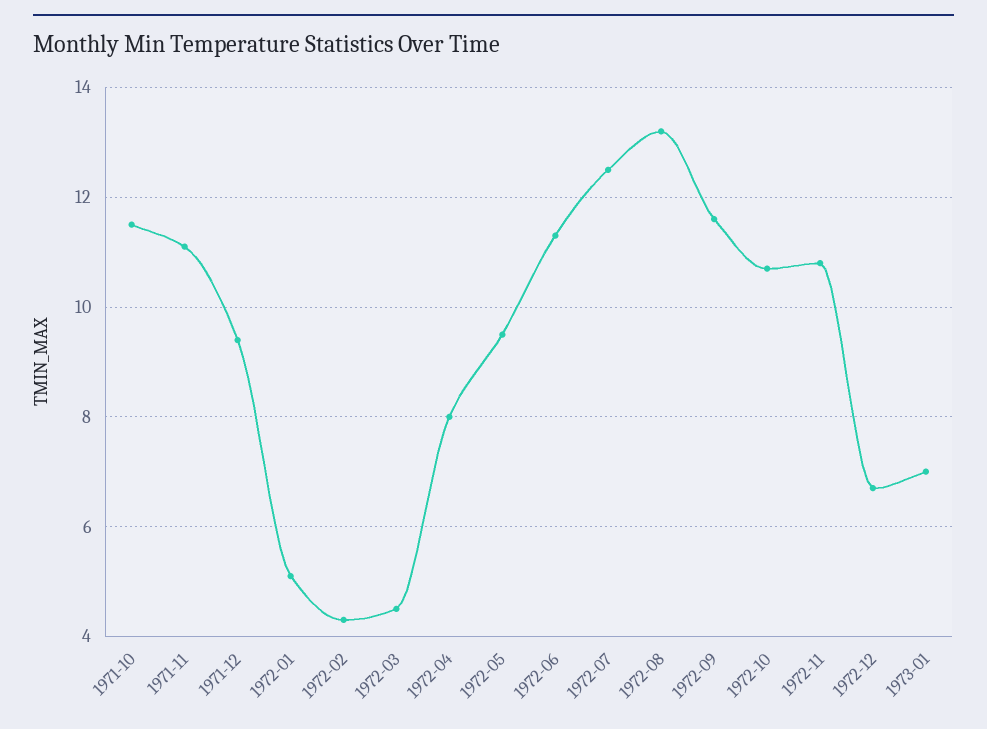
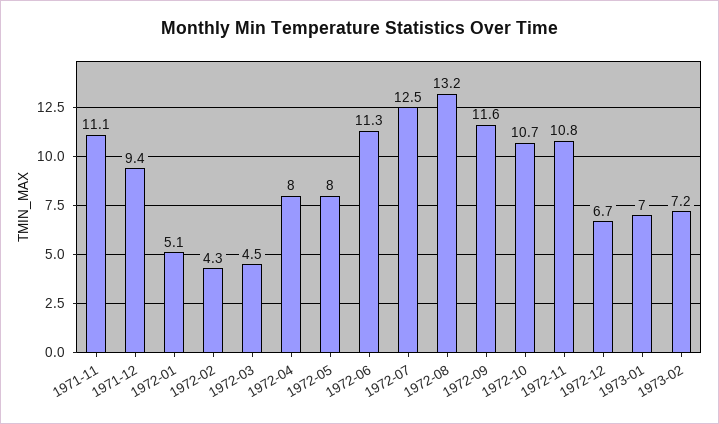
1971-10: 11.5 -> none
1972-05: 9.5 -> 8
1973-02: none -> 7.2

